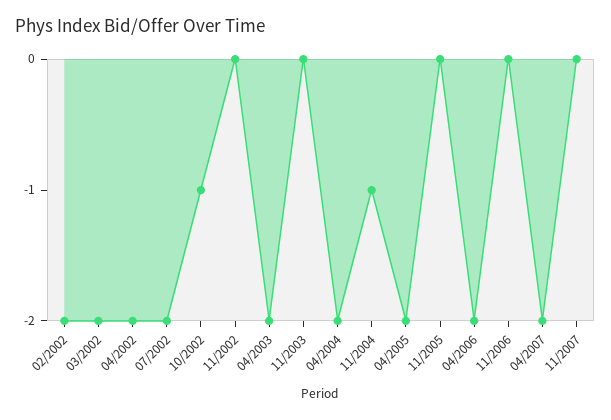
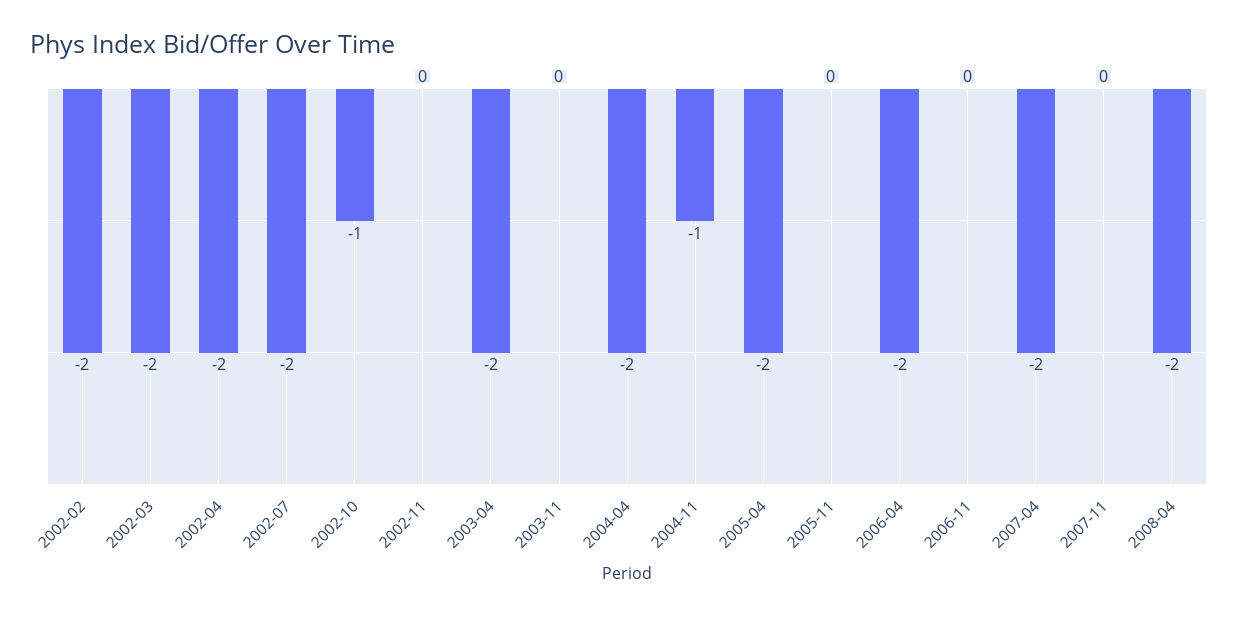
2008-04: none -> -2

